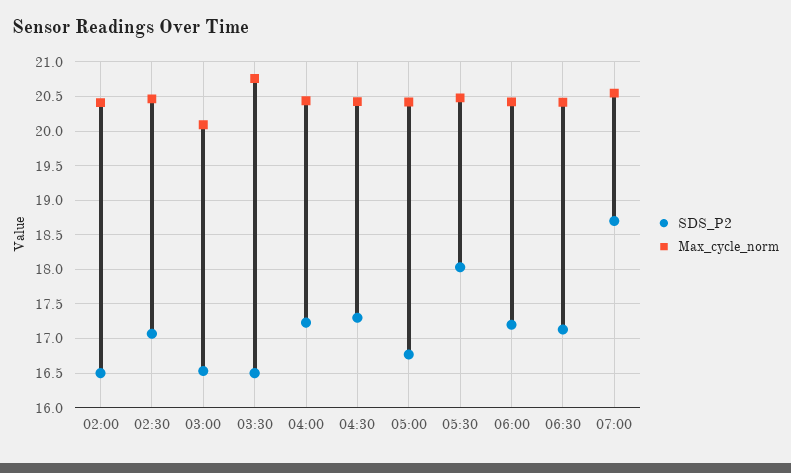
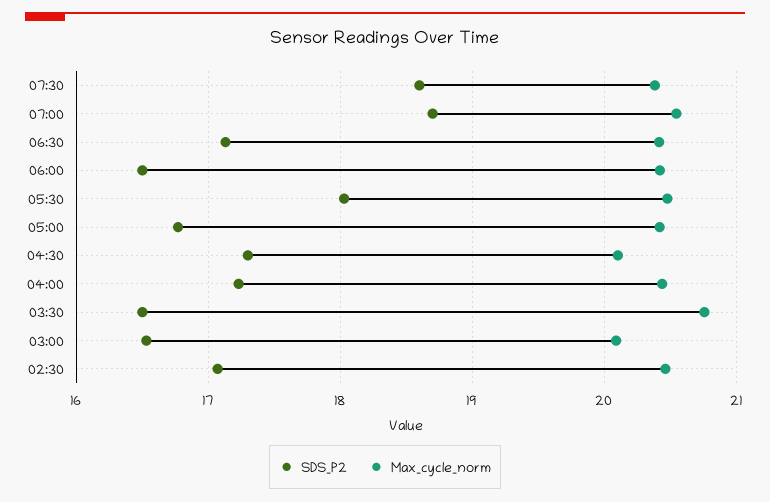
SDS_P2, 02:00: 16.5 -> none
Max_cycle_norm, 02:00: 20.4 -> none
Max_cycle_norm, 04:30: 20.4 -> 20.1
SDS_P2, 06:00: 17.2 -> 16.5
SDS_P2, 07:30: none -> 18.6
Max_cycle_norm, 07:30: none -> 20.4

